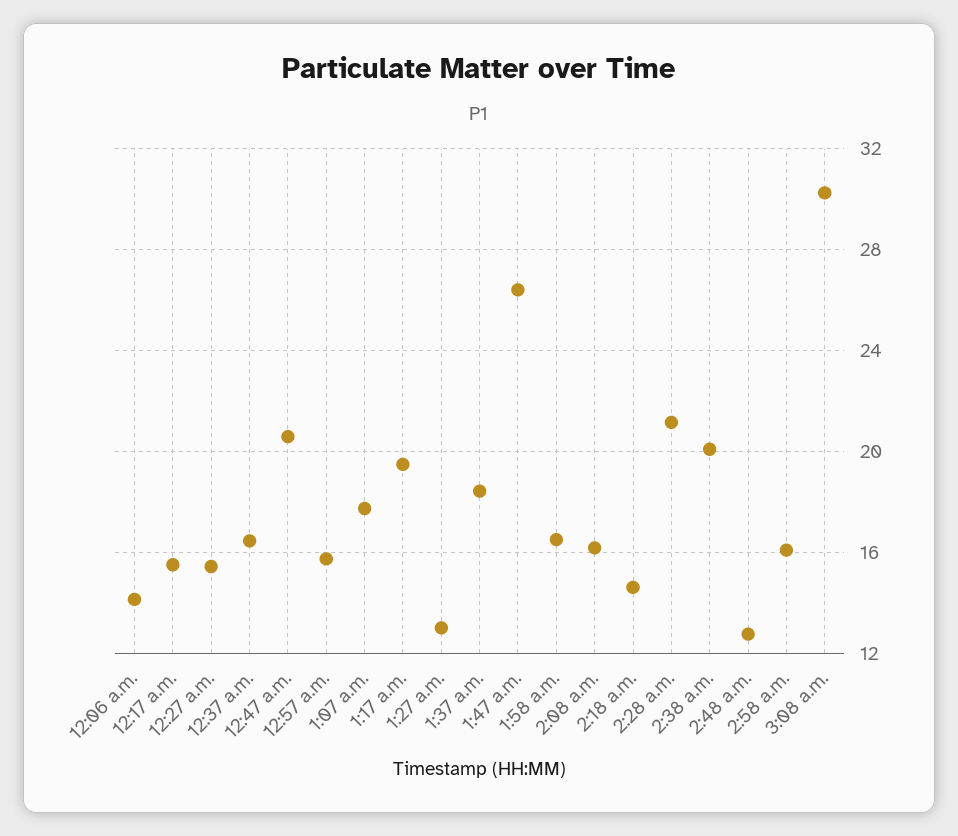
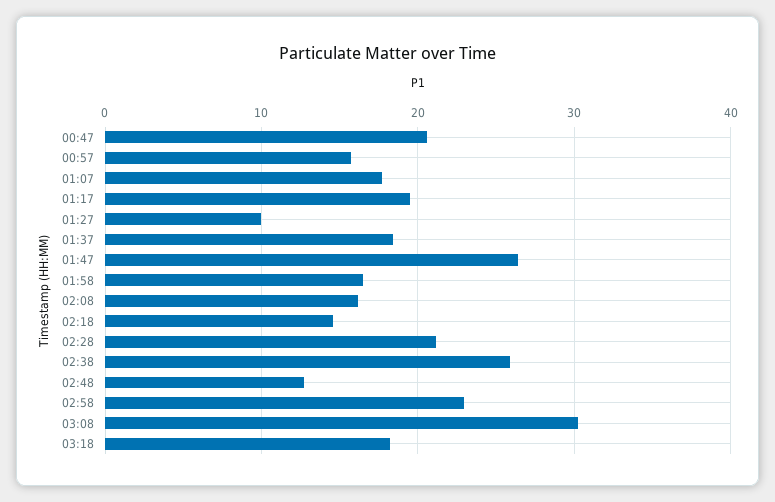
12:06 a.m.: 14 -> none
12:17 a.m.: 15.5 -> none
12:27 a.m.: 15.5 -> none
12:37 a.m.: 16.5 -> none
1:27 a.m.: 13 -> 10
2:38 a.m.: 20 -> 26
2:58 a.m.: 16 -> 23
03:18: none -> 18

